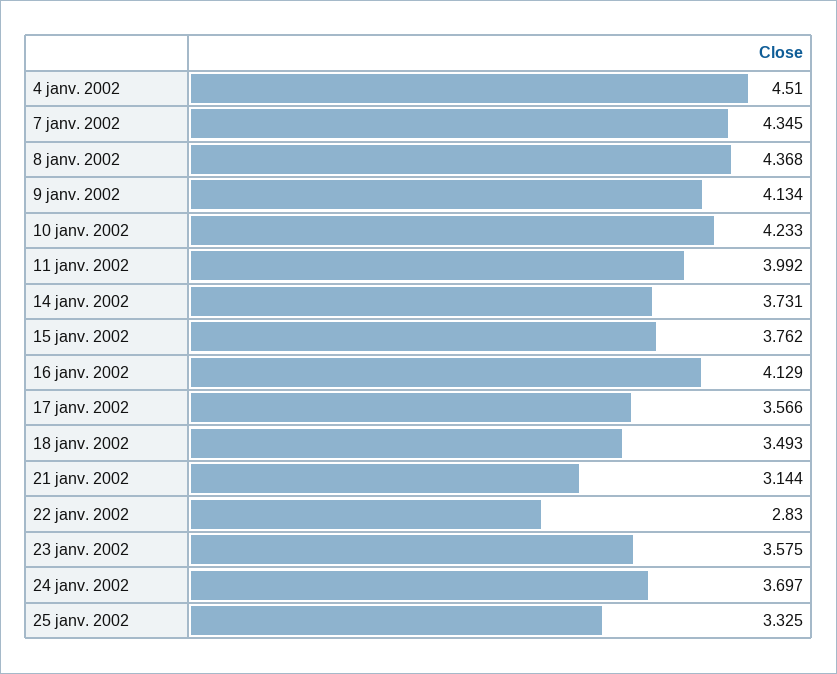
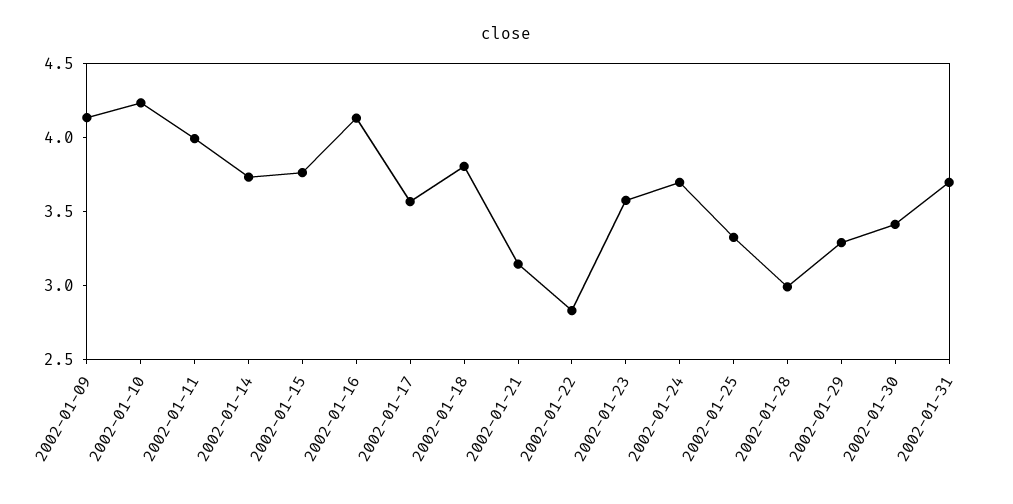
4 janv. 2002: 4.51 -> none
7 janv. 2002: 4.345 -> none
8 janv. 2002: 4.368 -> none
18 janv. 2002: 3.493 -> 3.8
2002-01-28: none -> 3
2002-01-29: none -> 3.3
2002-01-30: none -> 3.4
2002-01-31: none -> 3.7

